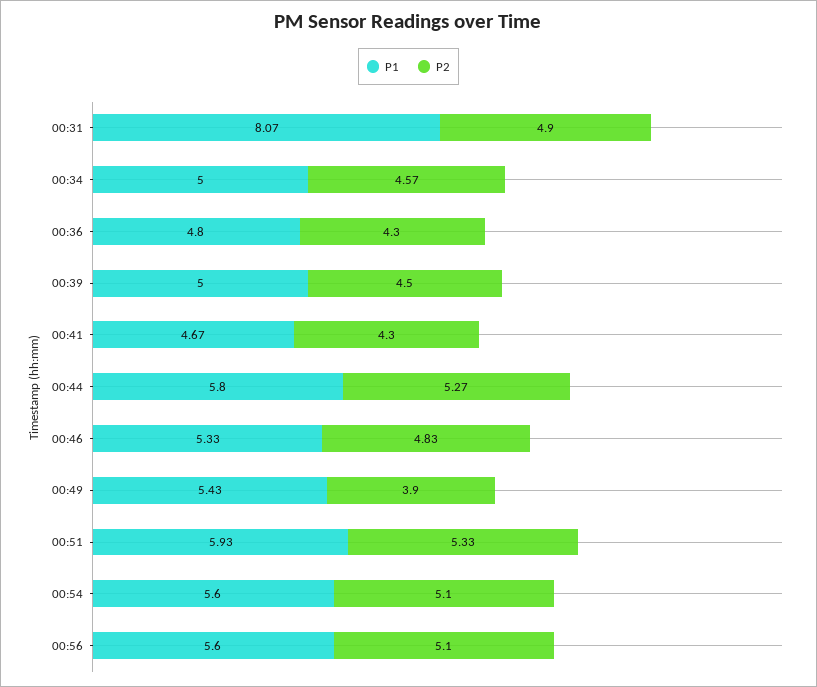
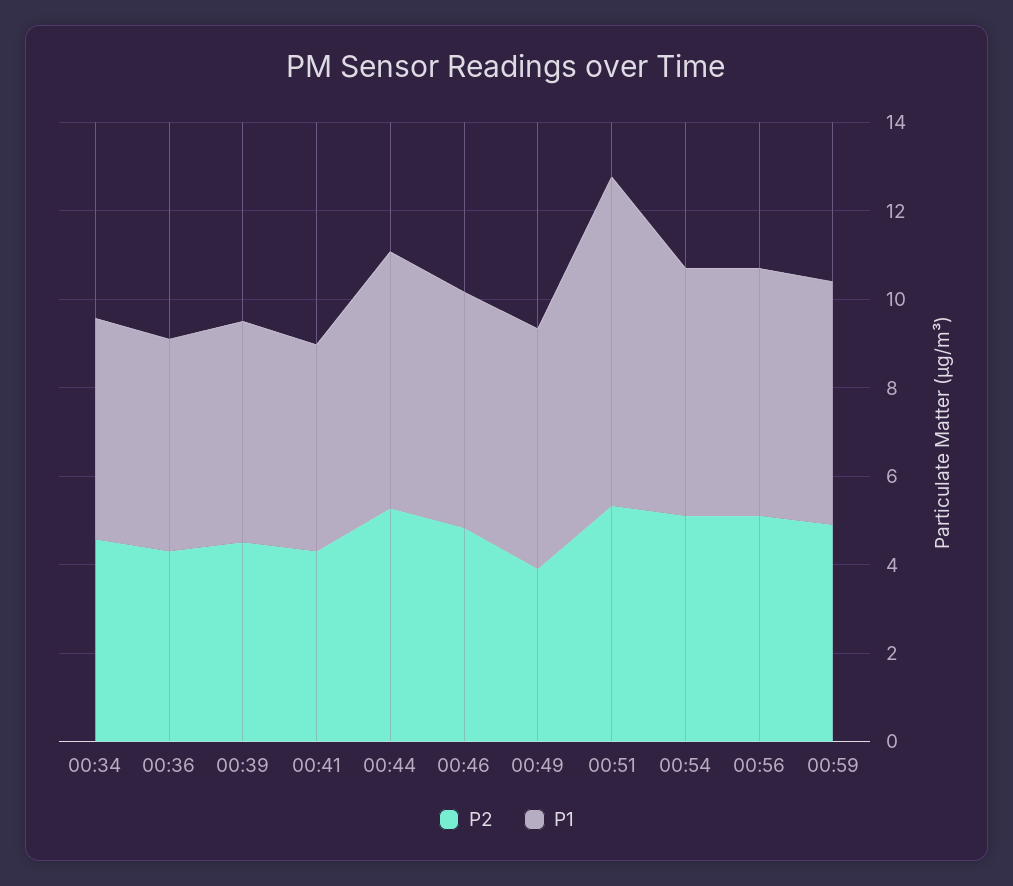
P1, 00:31: 8.07 -> none
P2, 00:31: 4.9 -> none
P1, 00:51: 5.93 -> 7.5
P2, 00:59: none -> 5
P1, 00:59: none -> 5.5

